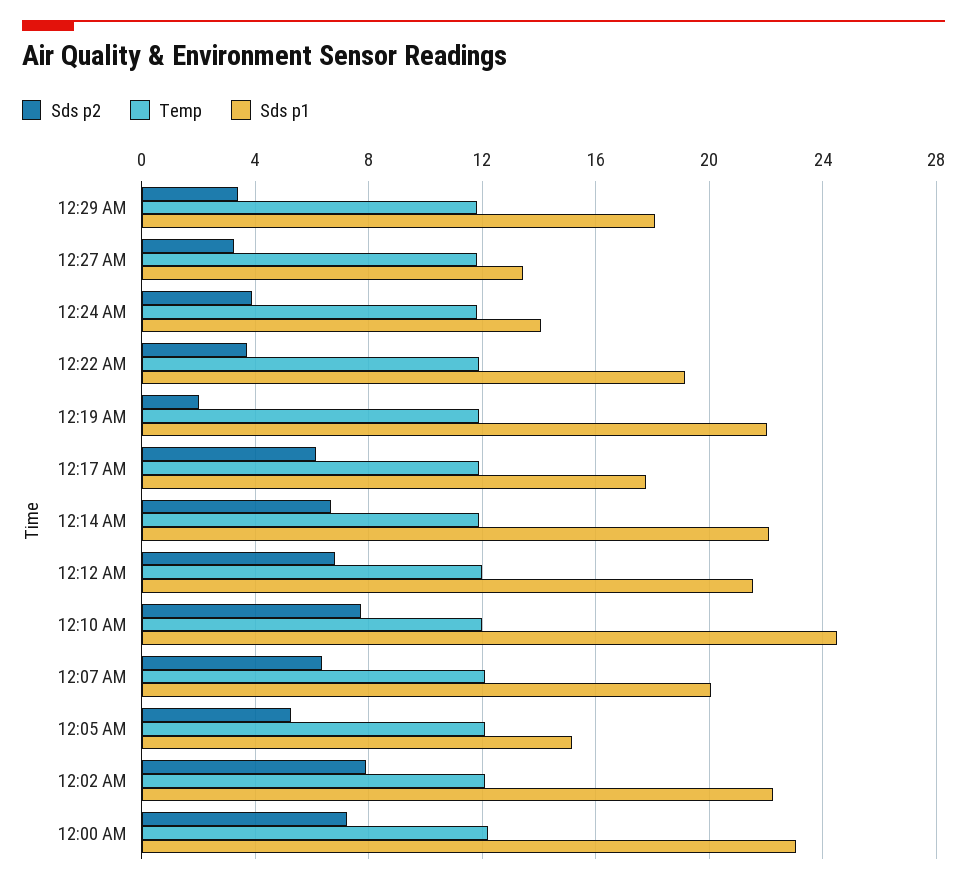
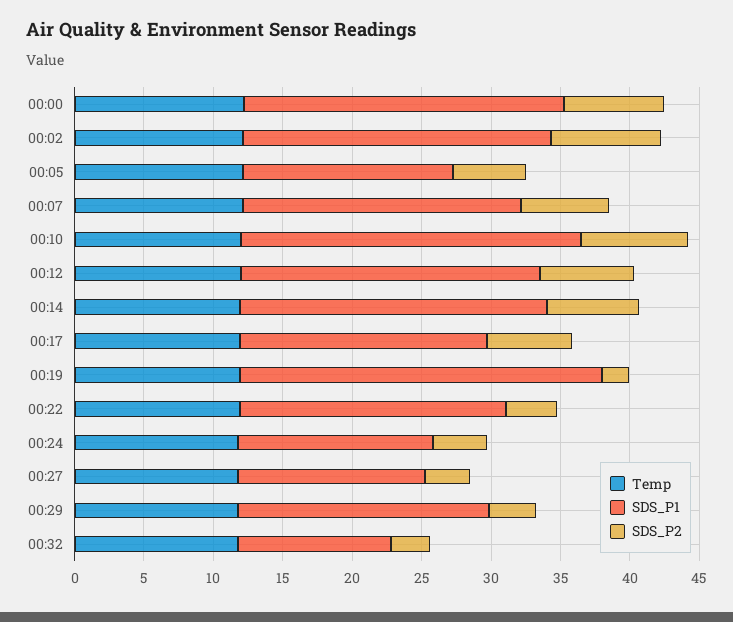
Sds p1, 12:19 AM: 22 -> 26
Temp, 00:32: none -> 12
Sds p1, 00:32: none -> 11
Sds p2, 00:32: none -> 3

